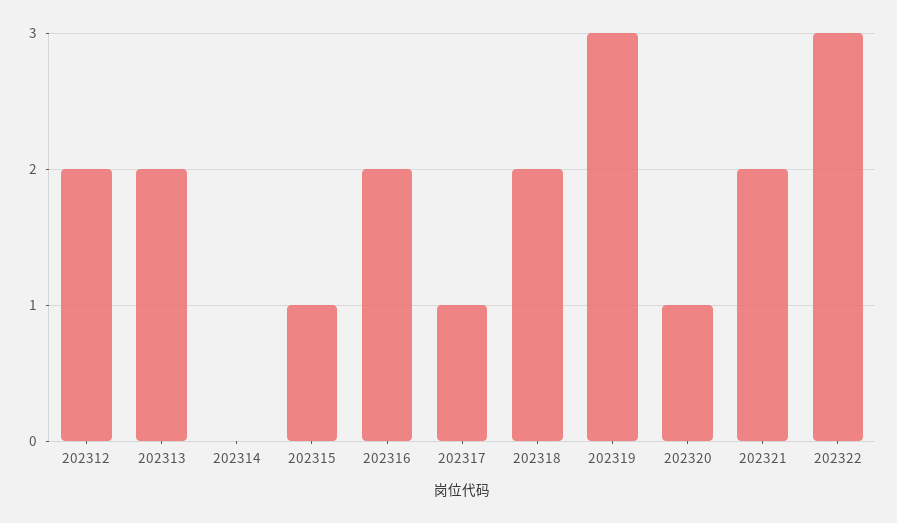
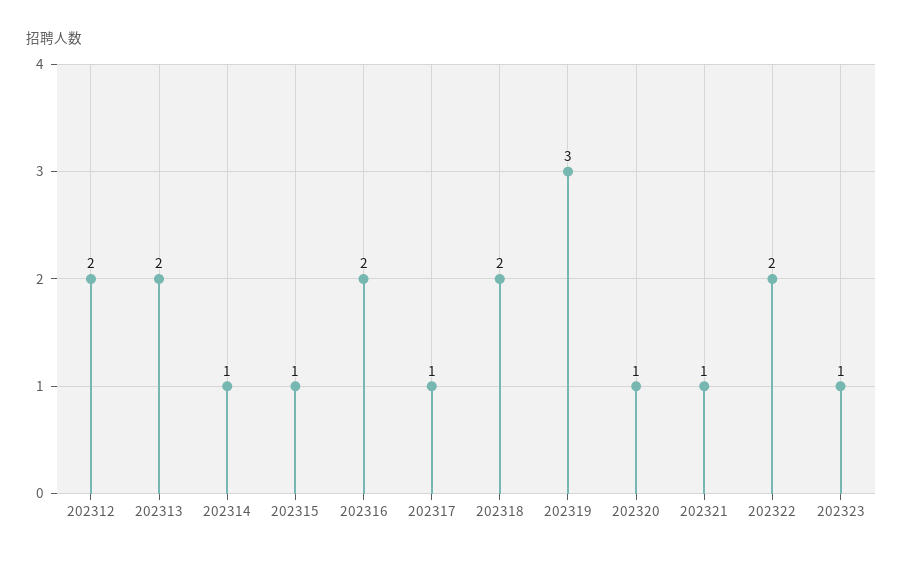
202314: 0 -> 1
202321: 2 -> 1
202322: 3 -> 2
202323: none -> 1

